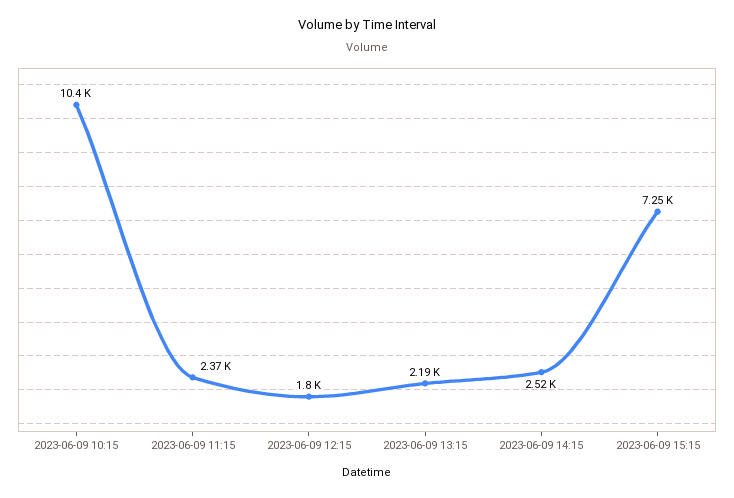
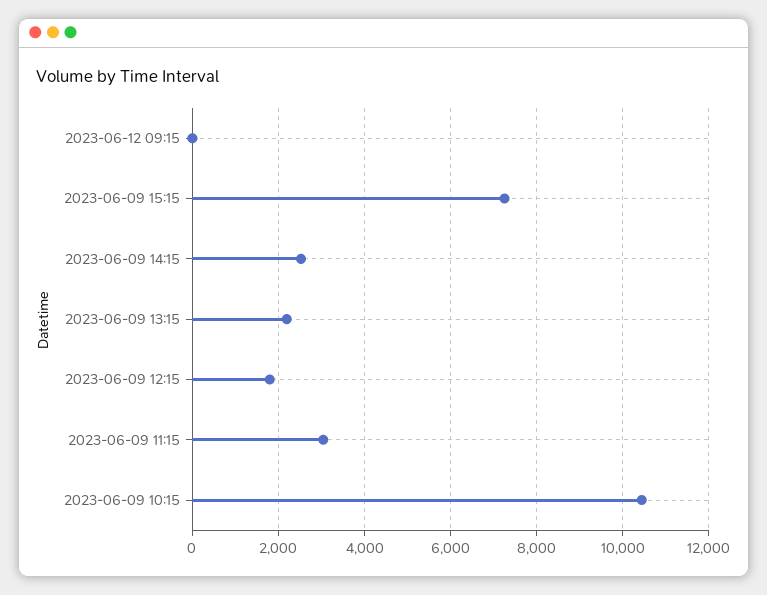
2023-06-09 11:15: 2370 -> 3000
2023-06-12 09:15: none -> 0

